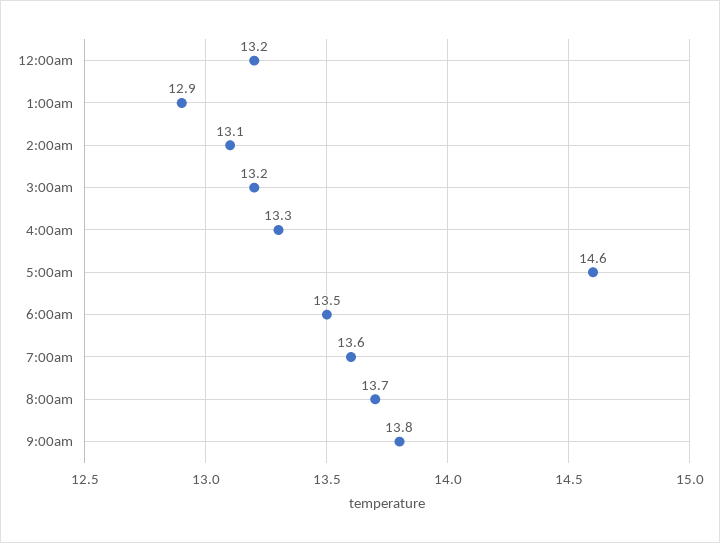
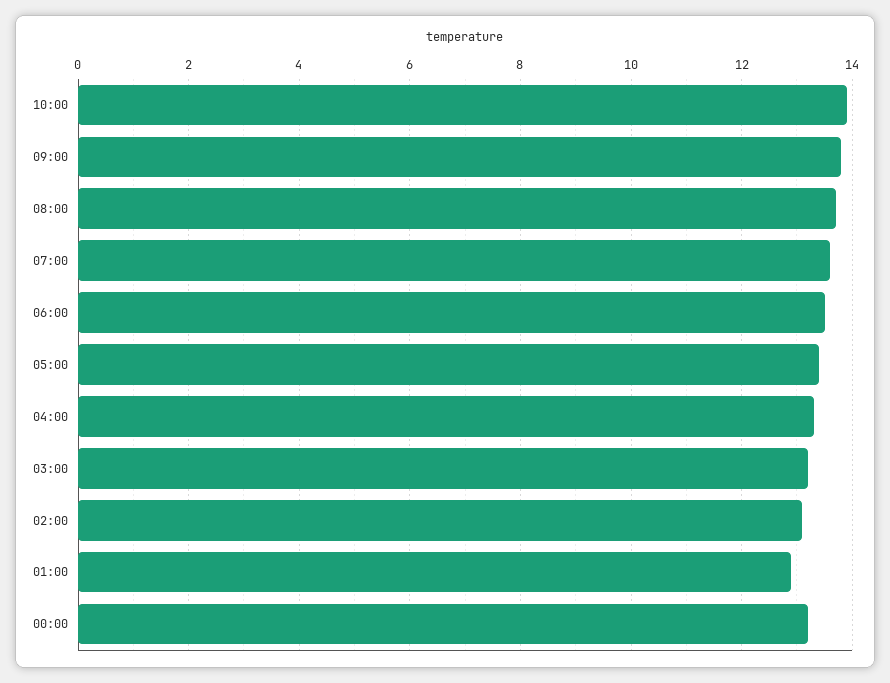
5:00am: 14.6 -> 13.5
10:00: none -> 14

